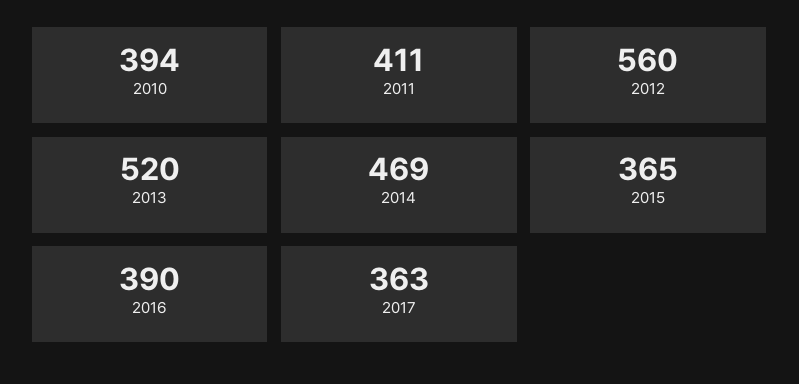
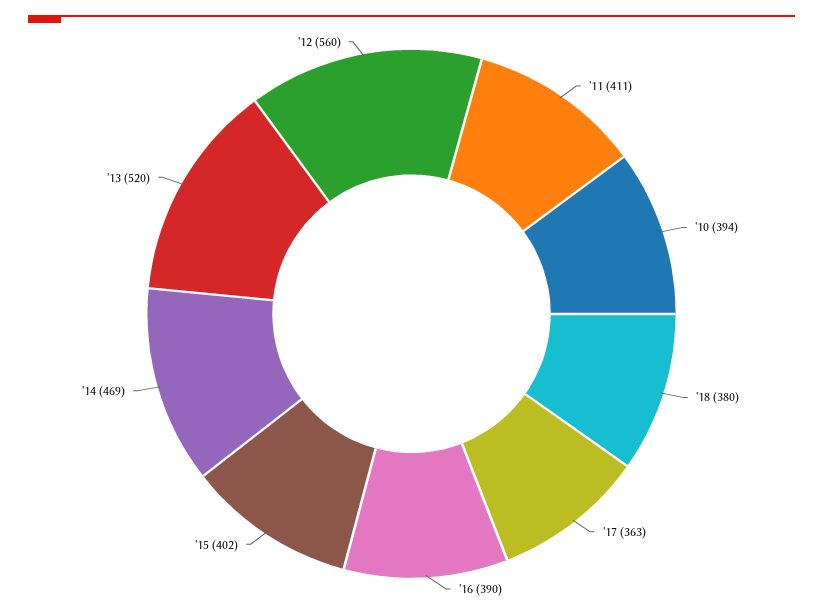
2015: 365 -> 402
'18: none -> 380

